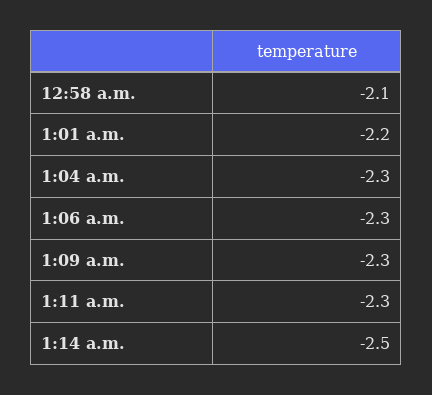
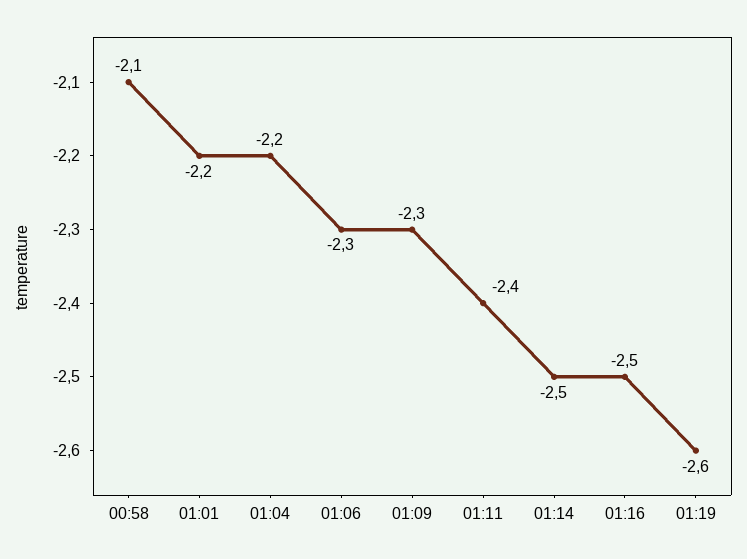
1:04 a.m.: -2.3 -> -2.2
1:11 a.m.: -2.3 -> -2.4
01:16: none -> -2.5
01:19: none -> -2.6

